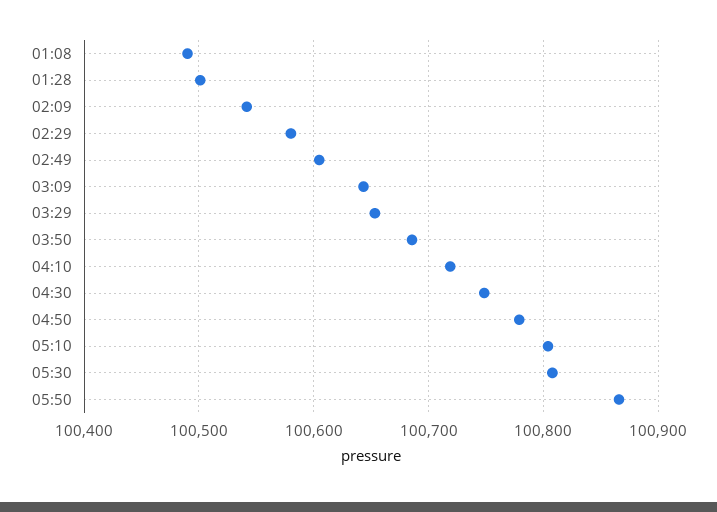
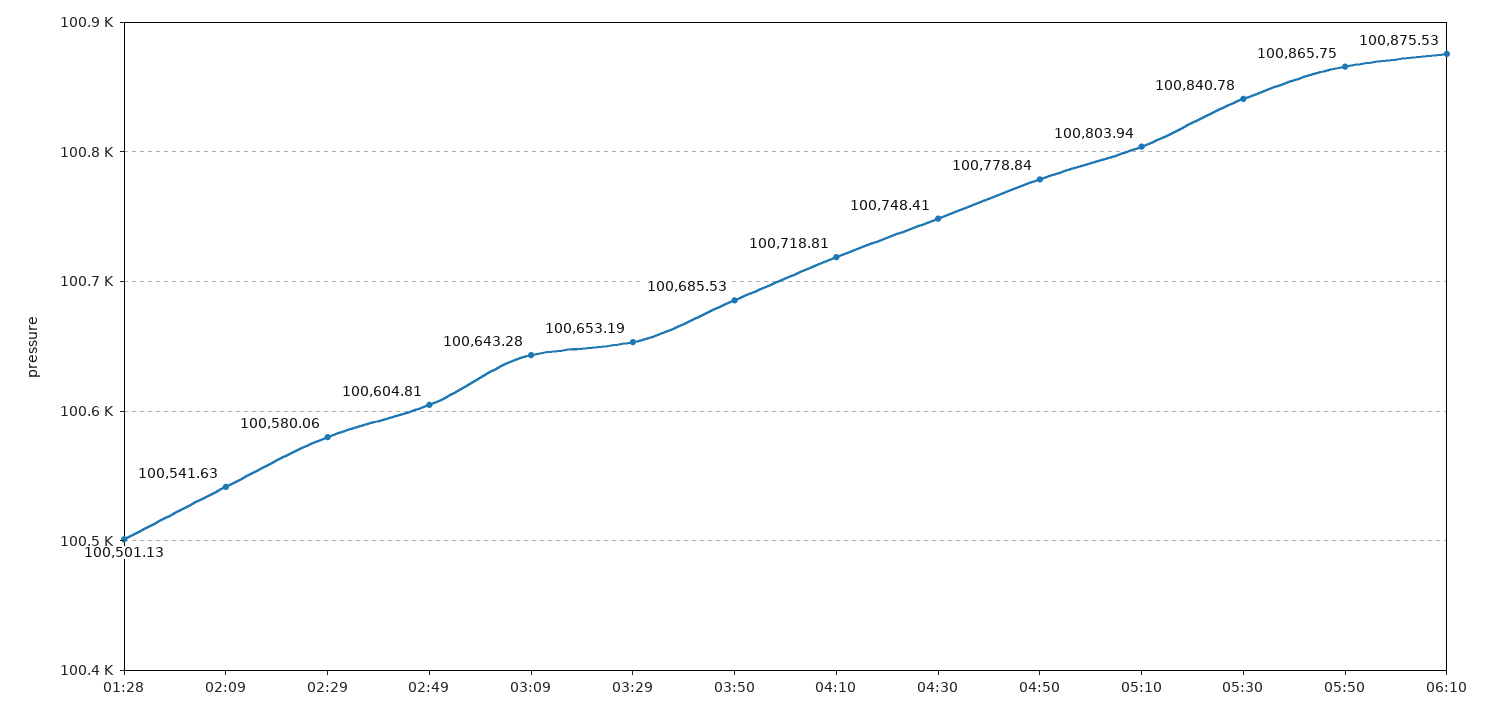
01:08: 100490 -> none
05:30: 100810 -> 100840.78
06:10: none -> 100875.53

